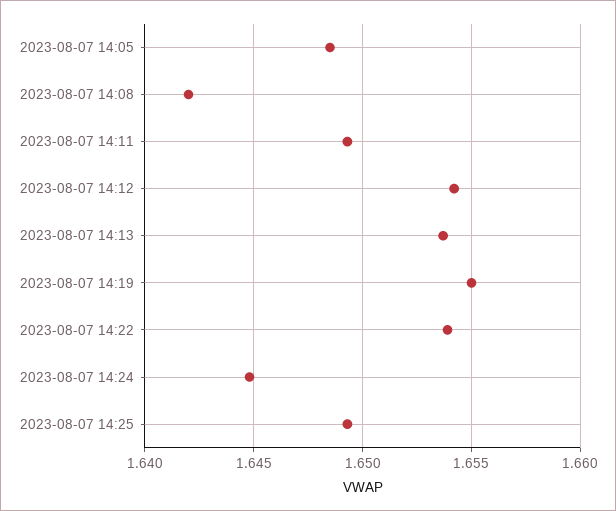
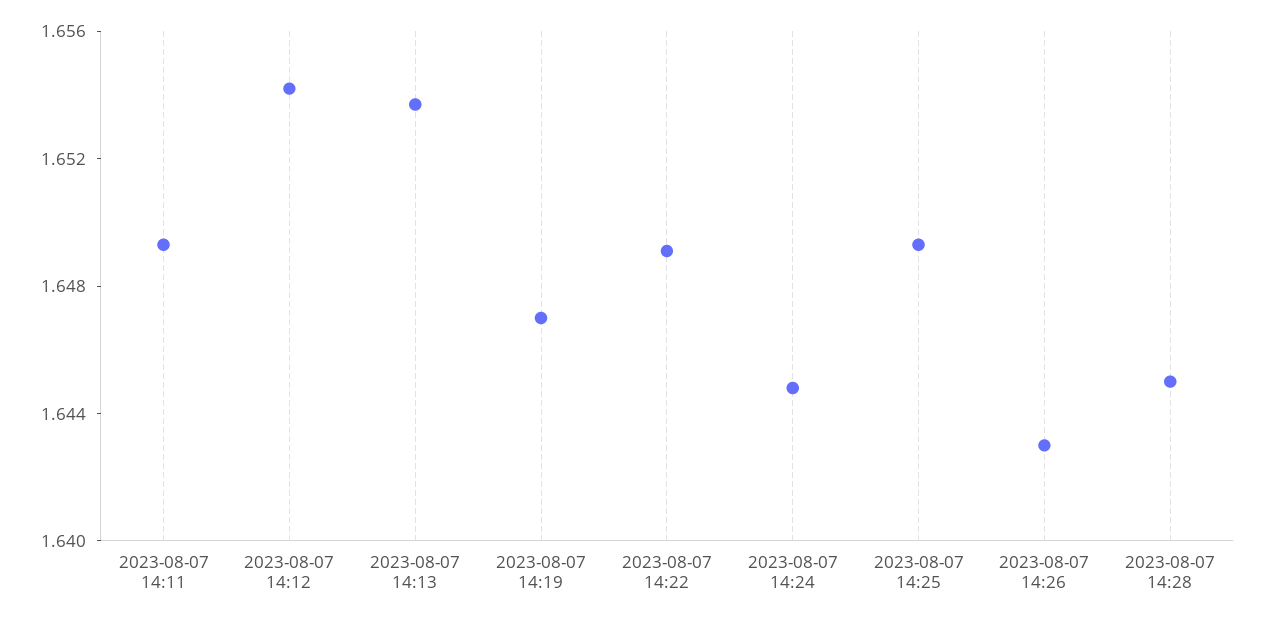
2023-08-07 14:05: 1.6485 -> none
2023-08-07 14:08: 1.642 -> none
2023-08-07 14:19: 1.655 -> 1.647
2023-08-07 14:22: 1.654 -> 1.649
2023-08-07 14:26: none -> 1.643
2023-08-07 14:28: none -> 1.645

